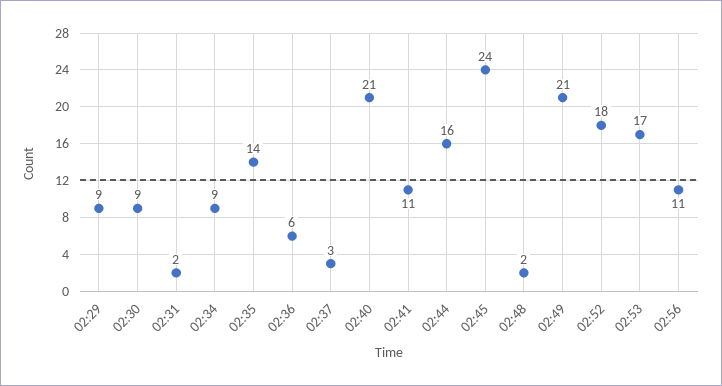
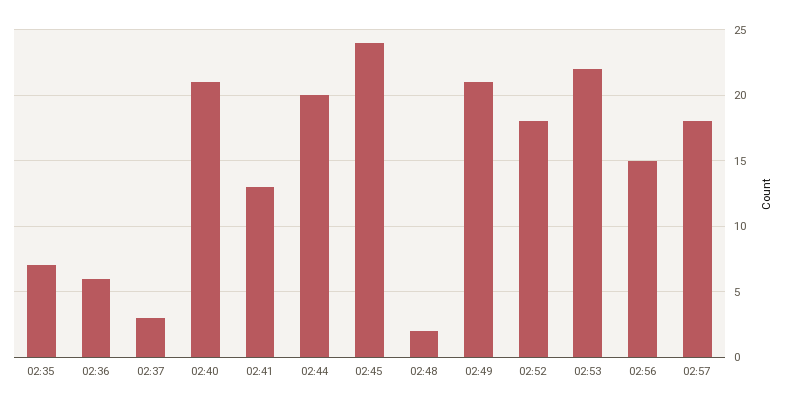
02:29: 9 -> none
02:30: 9 -> none
02:31: 2 -> none
02:34: 9 -> none
02:35: 14 -> 7
02:41: 11 -> 13
02:44: 16 -> 20
02:53: 17 -> 22
02:56: 11 -> 15
02:57: none -> 18

